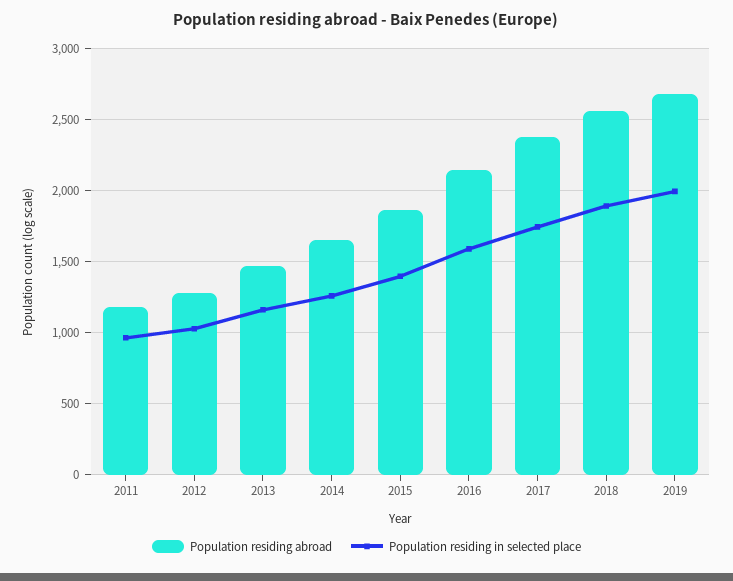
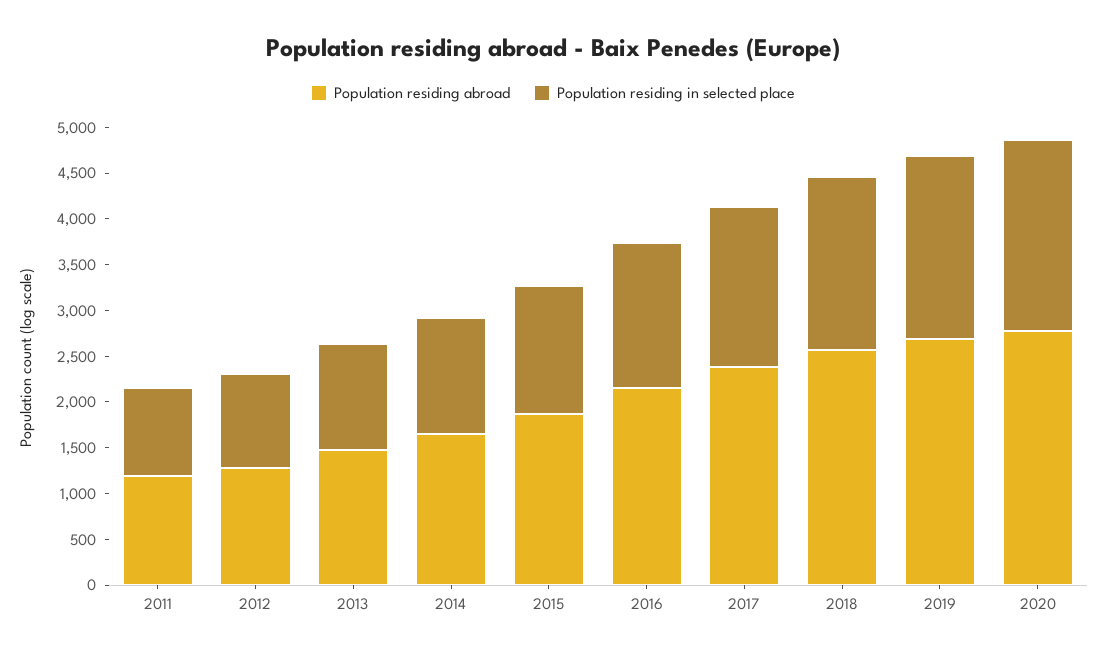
Population residing abroad, 2020: none -> 2800
Population residing in selected place, 2020: none -> 2100

